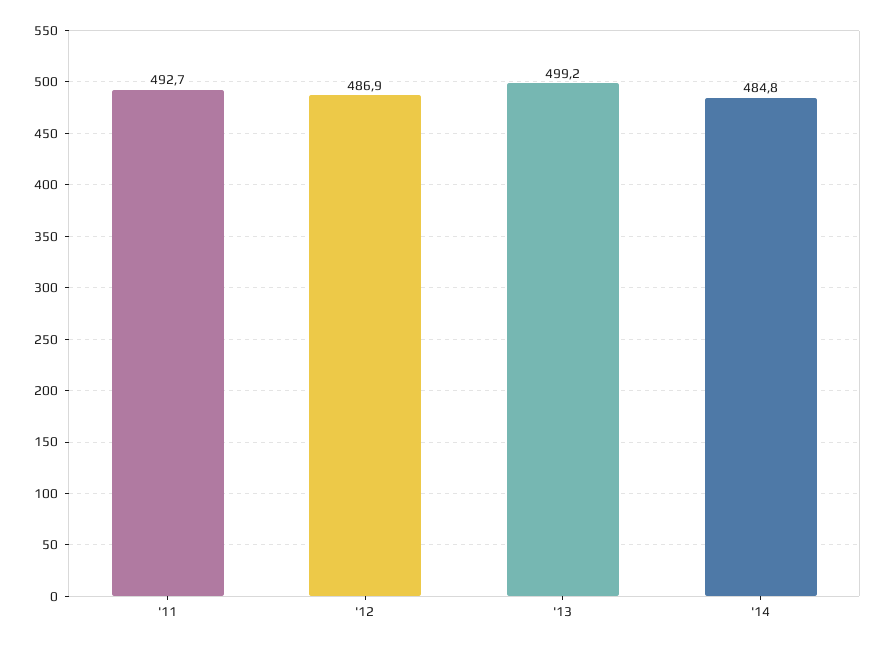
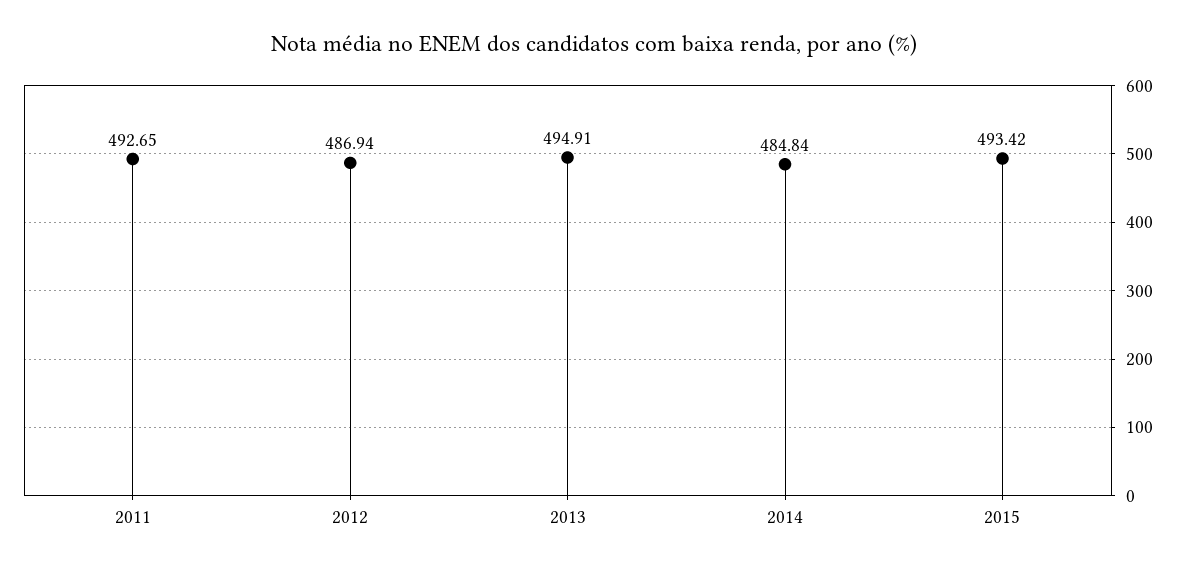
'13: 499.2 -> 494.91
2015: none -> 493.42

